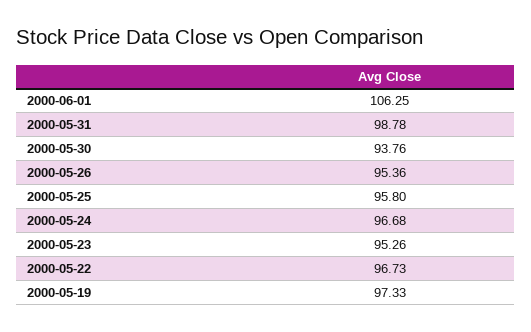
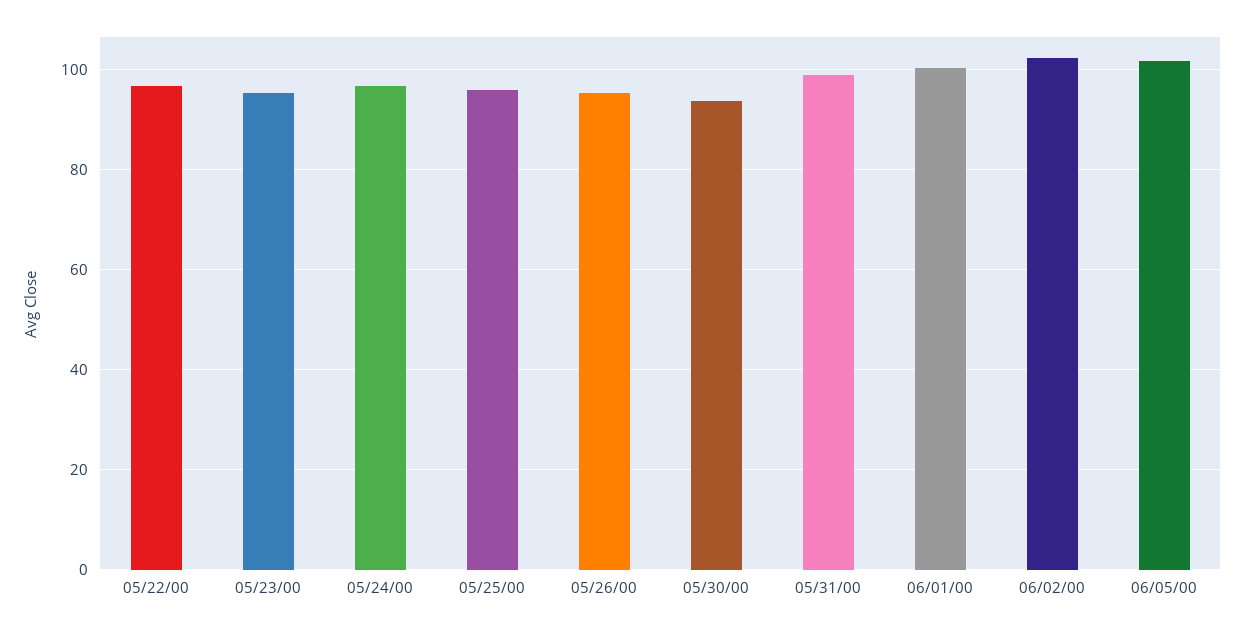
2000-06-01: 106.25 -> 100
2000-05-19: 97.33 -> none
06/02/00: none -> 102
06/05/00: none -> 102

